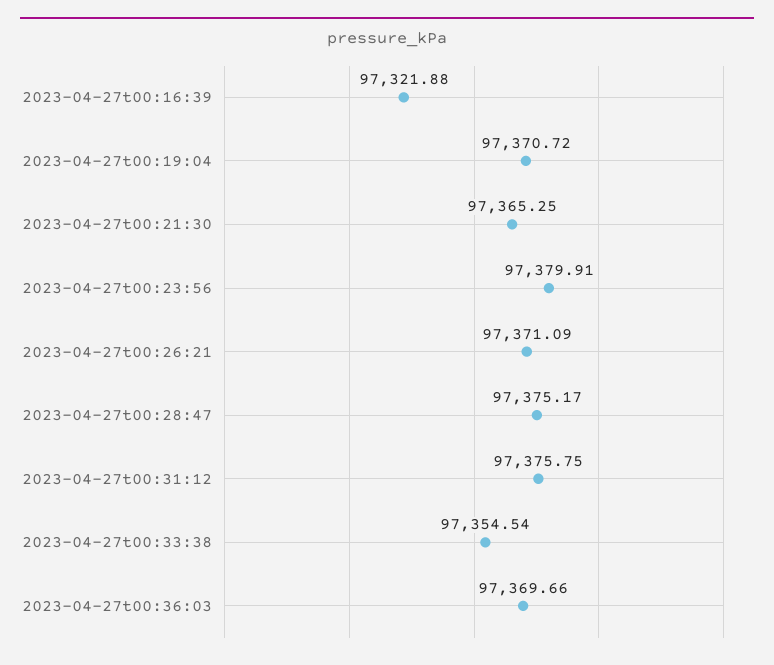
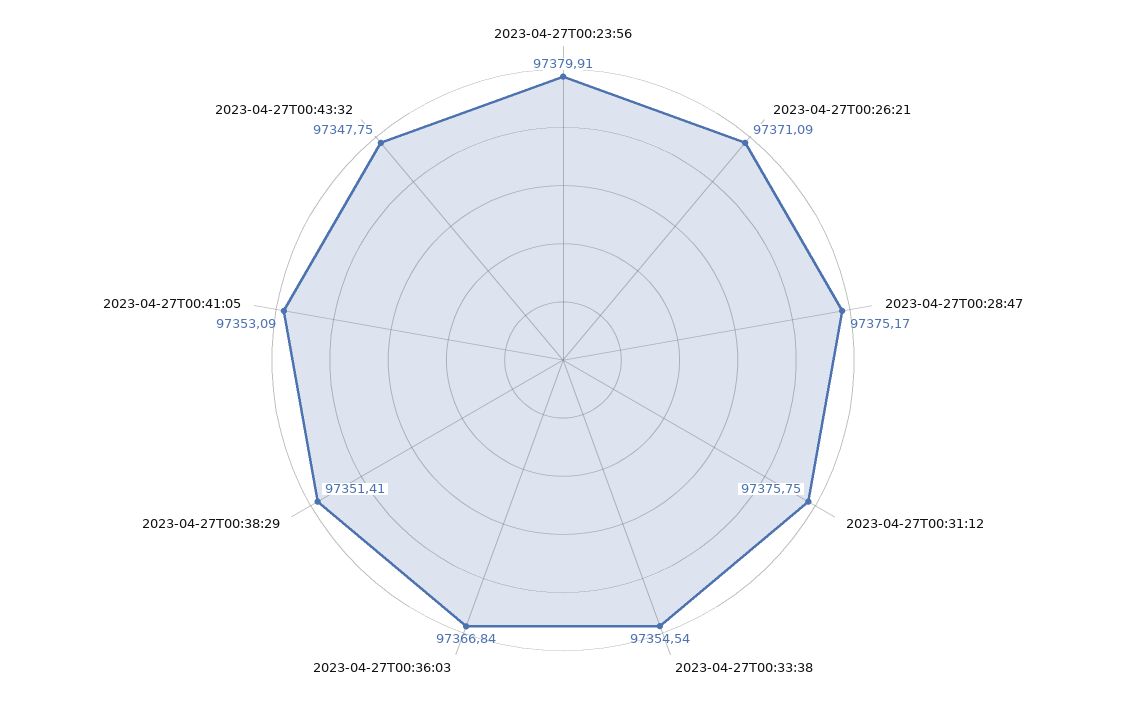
2023-04-27t00:16:39: 97321.88 -> none
2023-04-27t00:19:04: 97370.72 -> none
2023-04-27t00:21:30: 97365.25 -> none
2023-04-27t00:36:03: 97369.66 -> 97366.84
2023-04-27T00:38:29: none -> 97351.41
2023-04-27T00:41:05: none -> 97353.09
2023-04-27T00:43:32: none -> 97347.75

